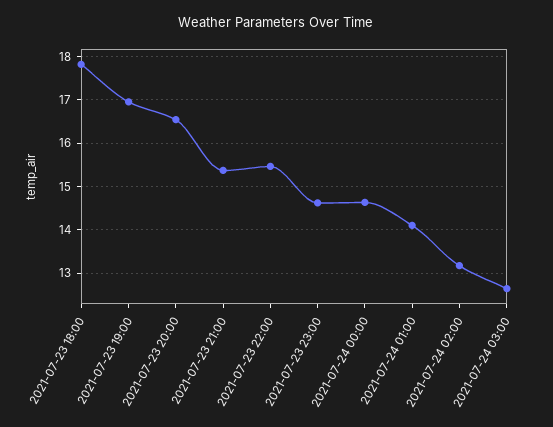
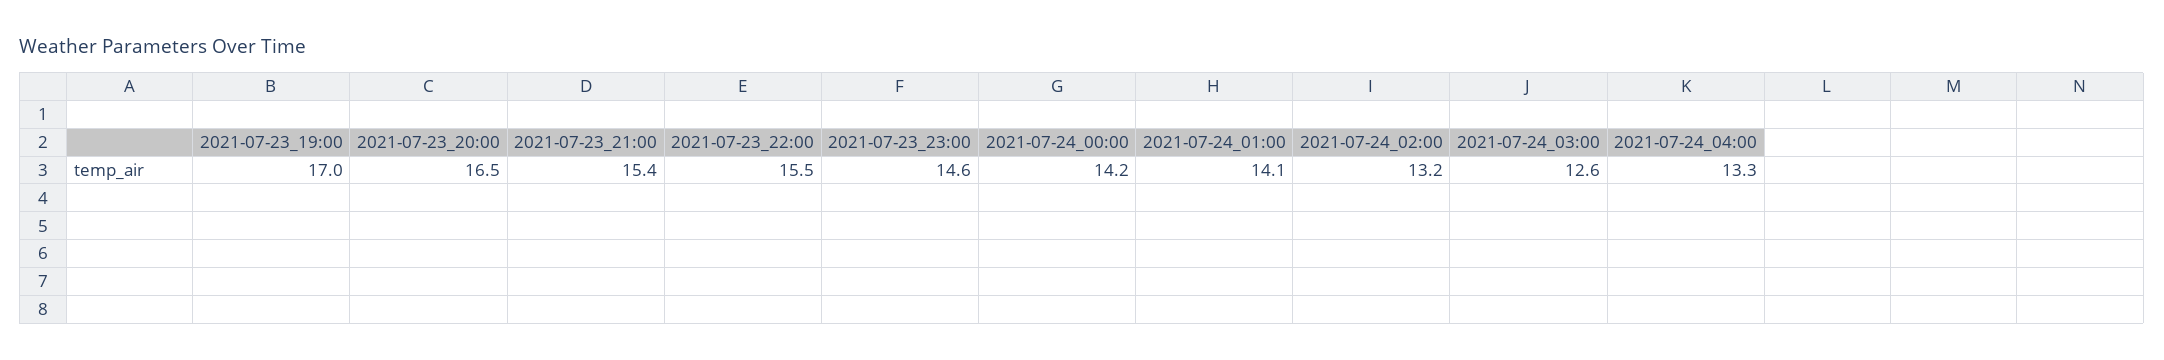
2021-07-23 18:00: 17.8 -> none
2021-07-24 00:00: 14.6 -> 14.2
2021-07-24_04:00: none -> 13.3

